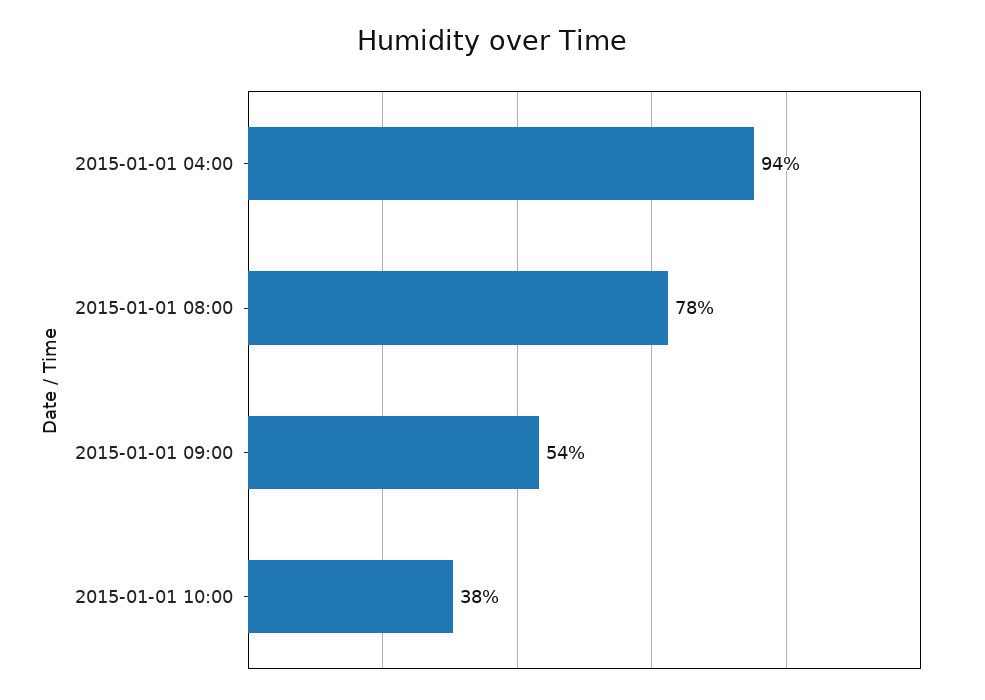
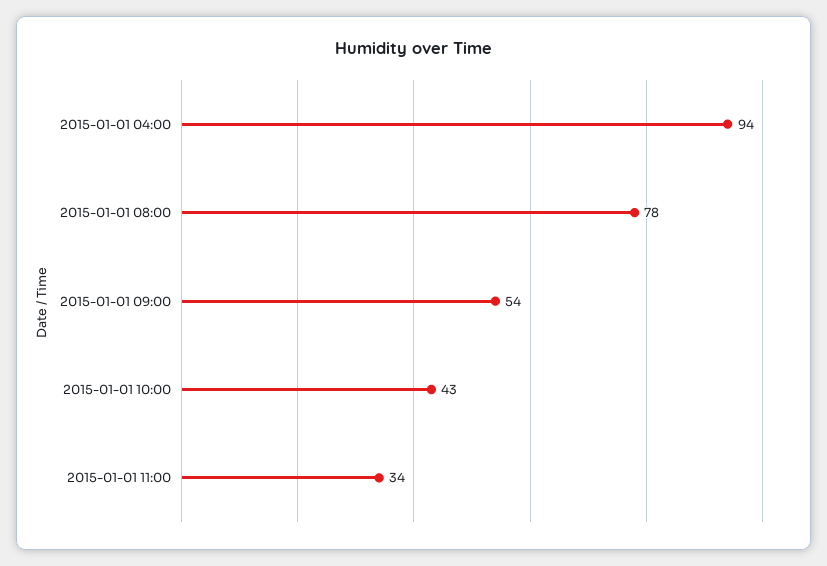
2015-01-01 10:00: 38 -> 43
2015-01-01 11:00: none -> 34

